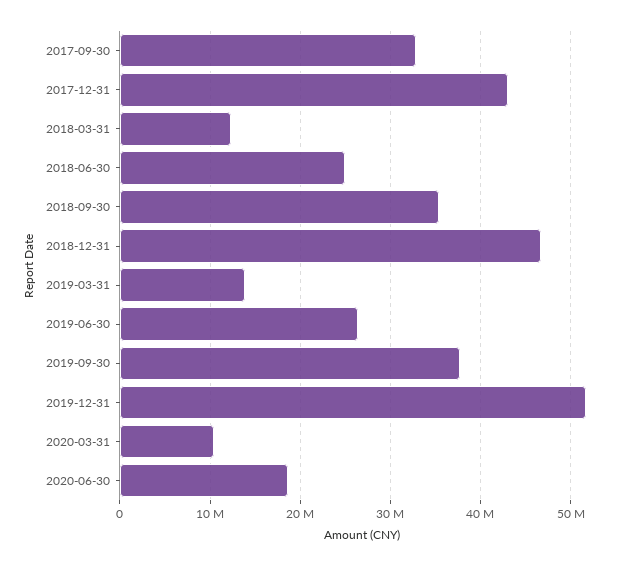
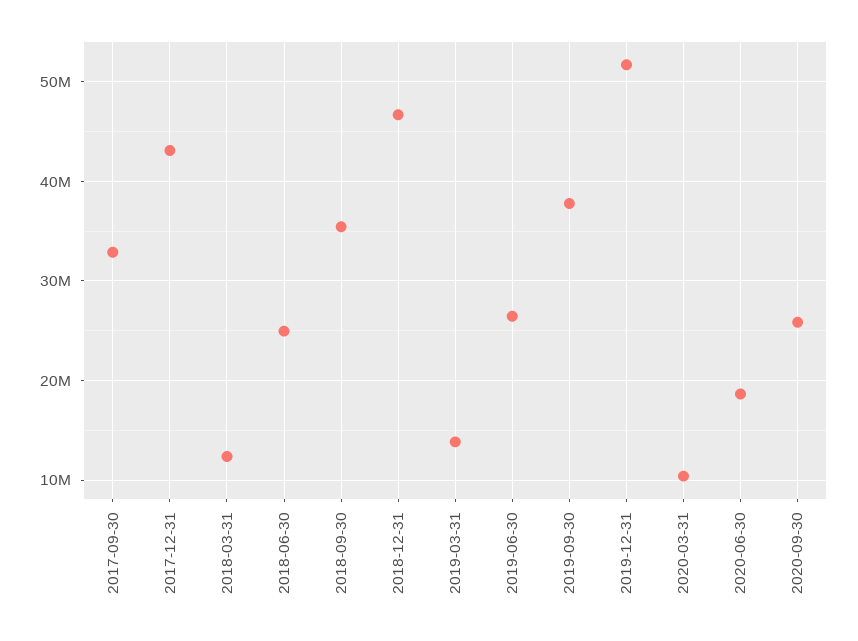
2020-09-30: none -> 26000000

